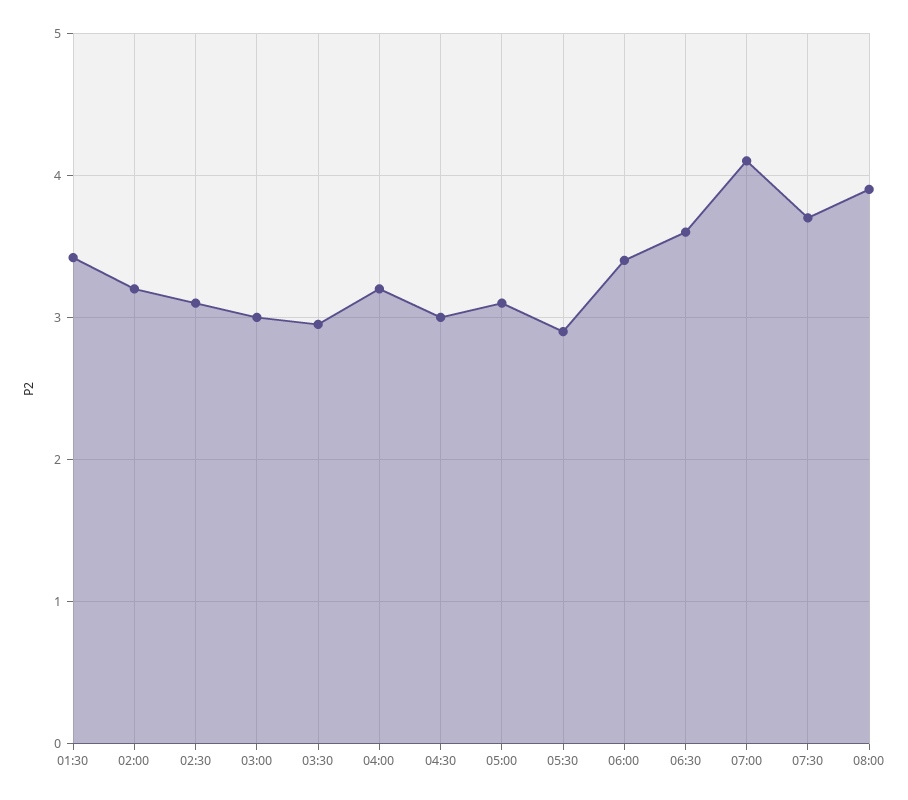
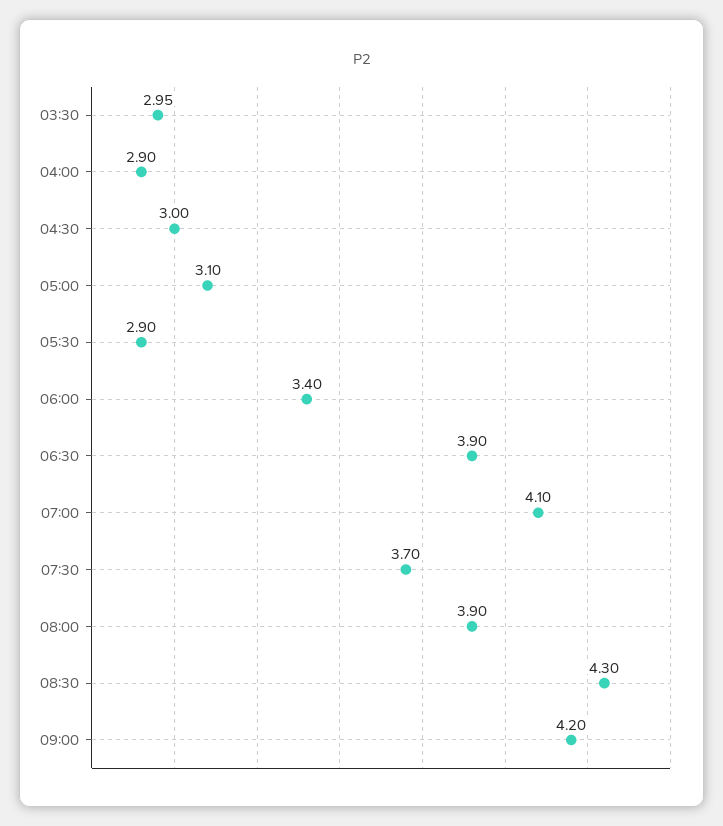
01:30: 3.4 -> none
02:00: 3.2 -> none
02:30: 3.1 -> none
03:00: 3 -> none
04:00: 3.2 -> 2.9
06:30: 3.6 -> 3.9
08:30: none -> 4.3
09:00: none -> 4.2

